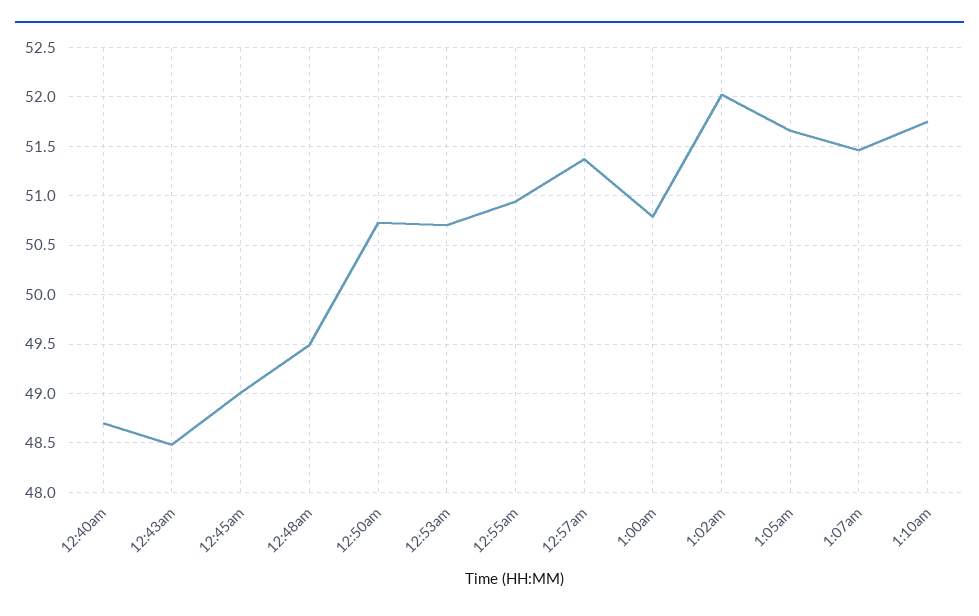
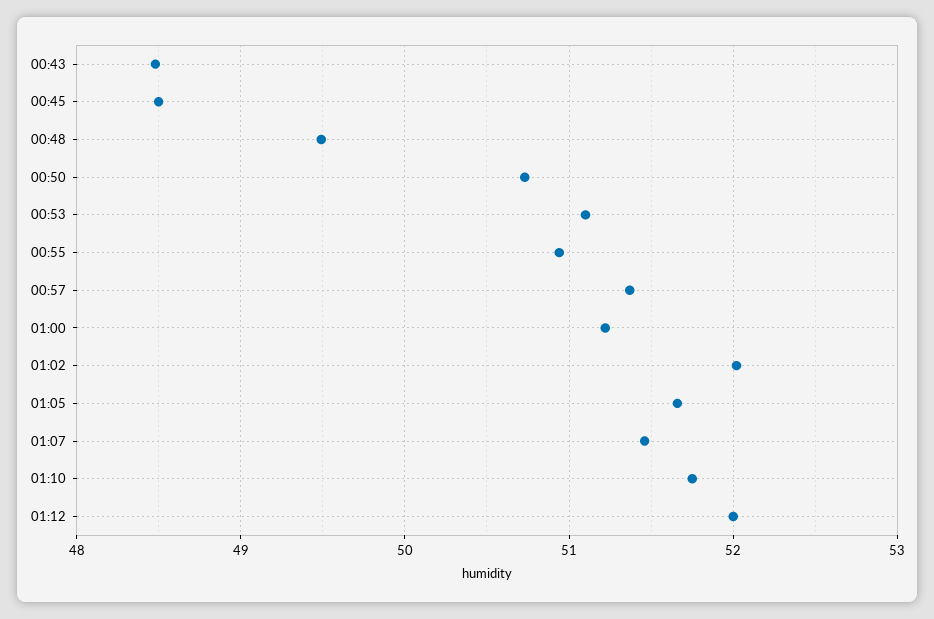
12:40am: 48.7 -> none
12:45am: 49 -> 48.5
12:53am: 50.7 -> 51.1
1:00am: 50.8 -> 51.2
01:12: none -> 52

